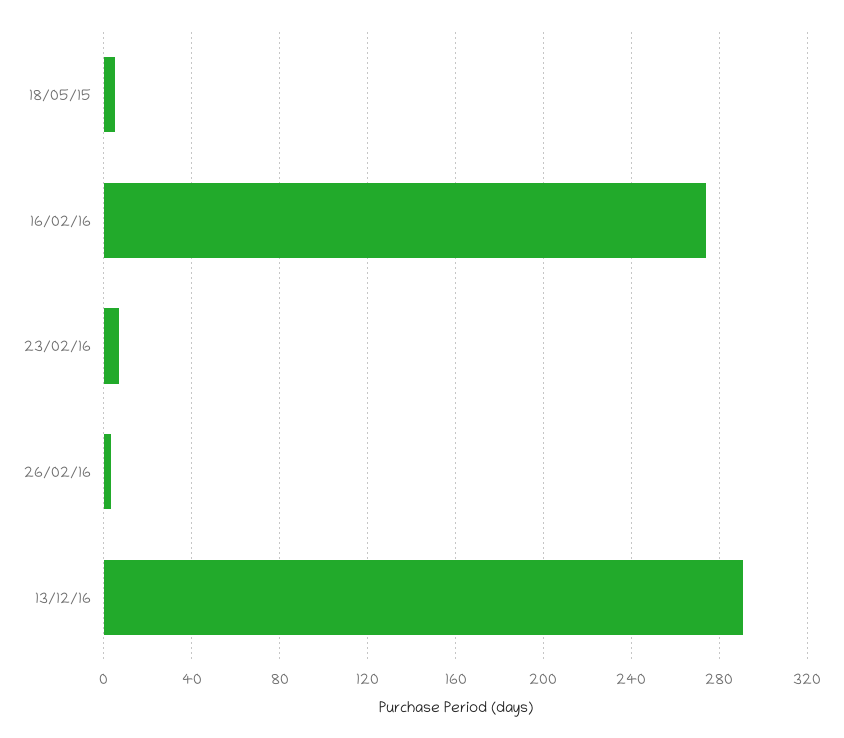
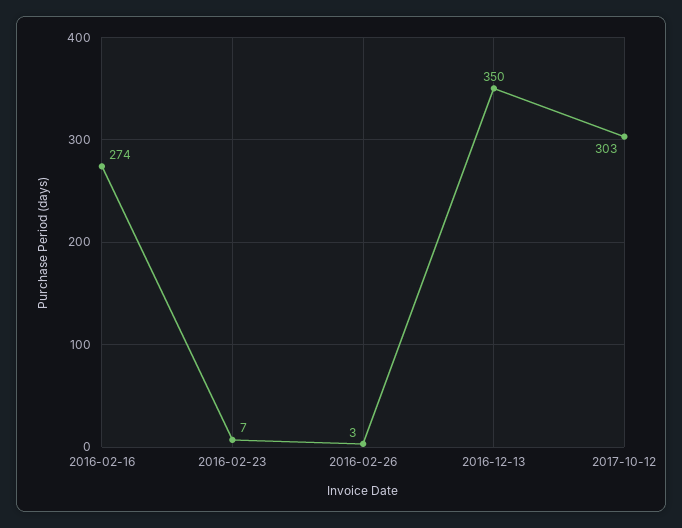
18/05/15: 5 -> none
13/12/16: 290 -> 350
2017-10-12: none -> 303

